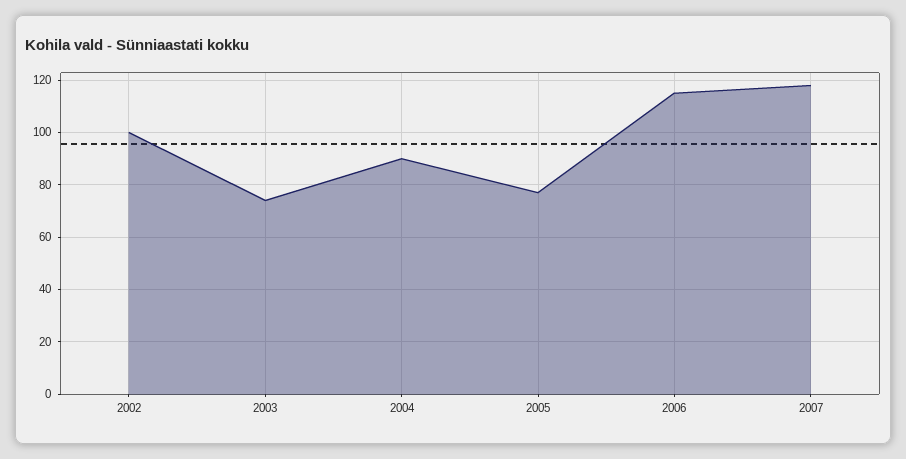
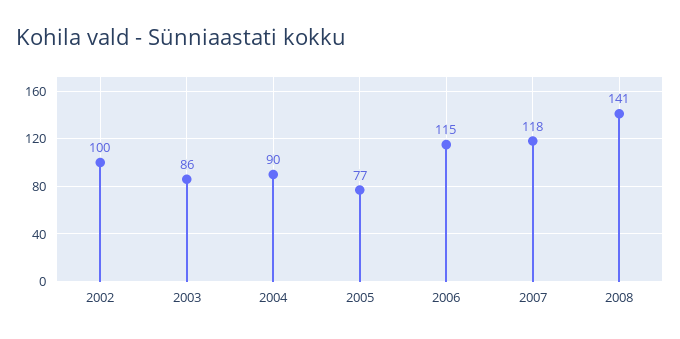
2003: 75 -> 86
2008: none -> 141

